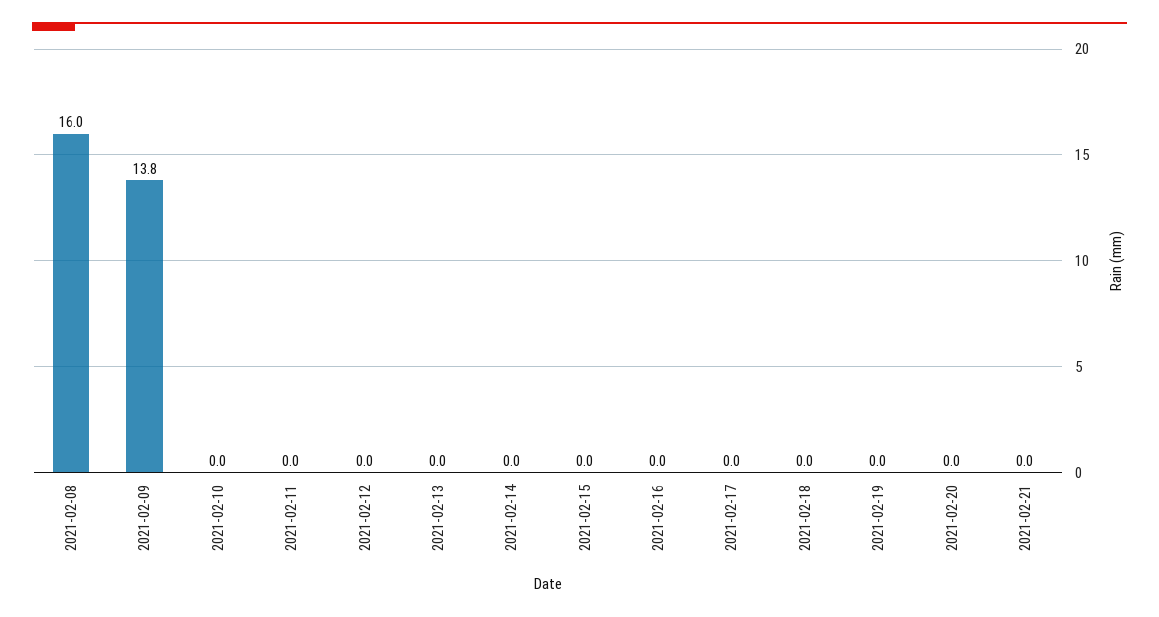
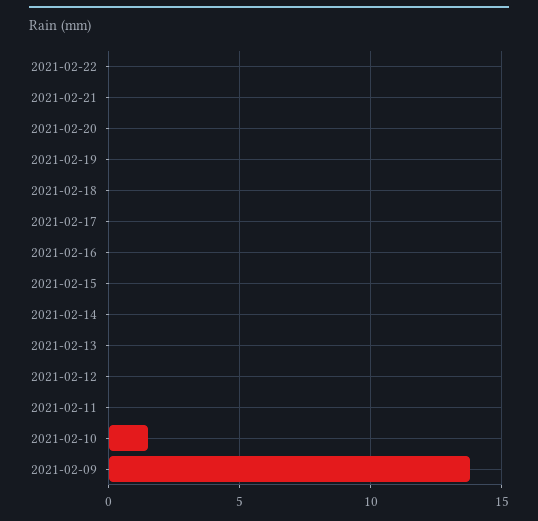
2021-02-08: 16 -> none
2021-02-10: 0 -> 1.5
2021-02-22: none -> 0

